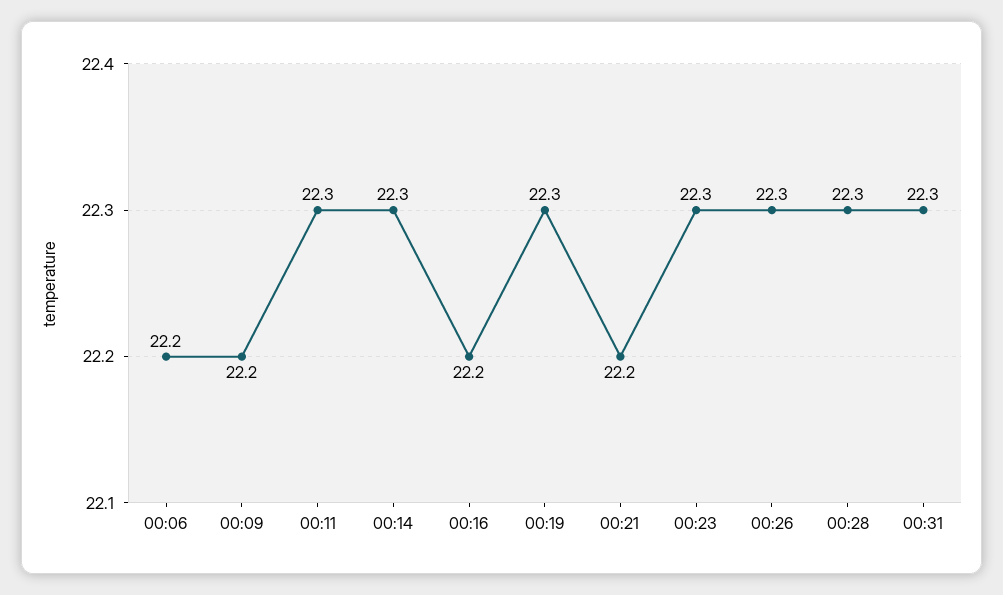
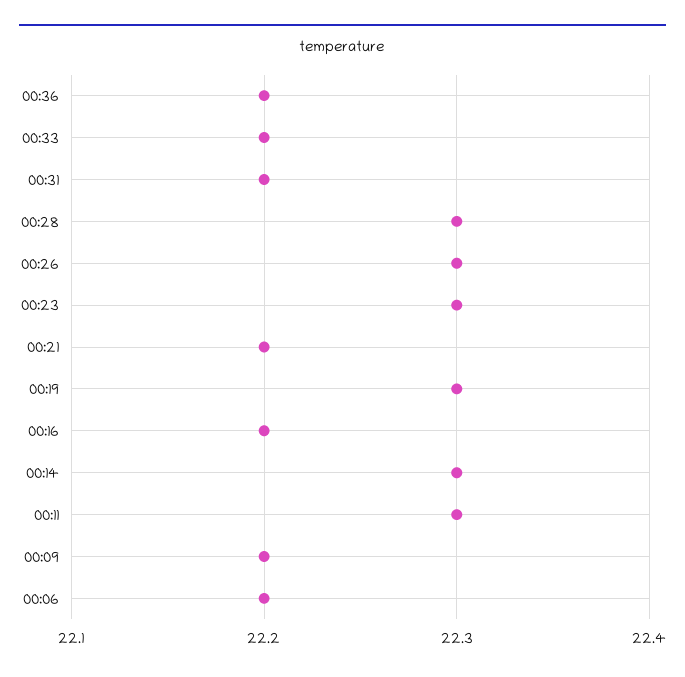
00:31: 22.3 -> 22.2
00:36: none -> 22.2
00:33: none -> 22.2

